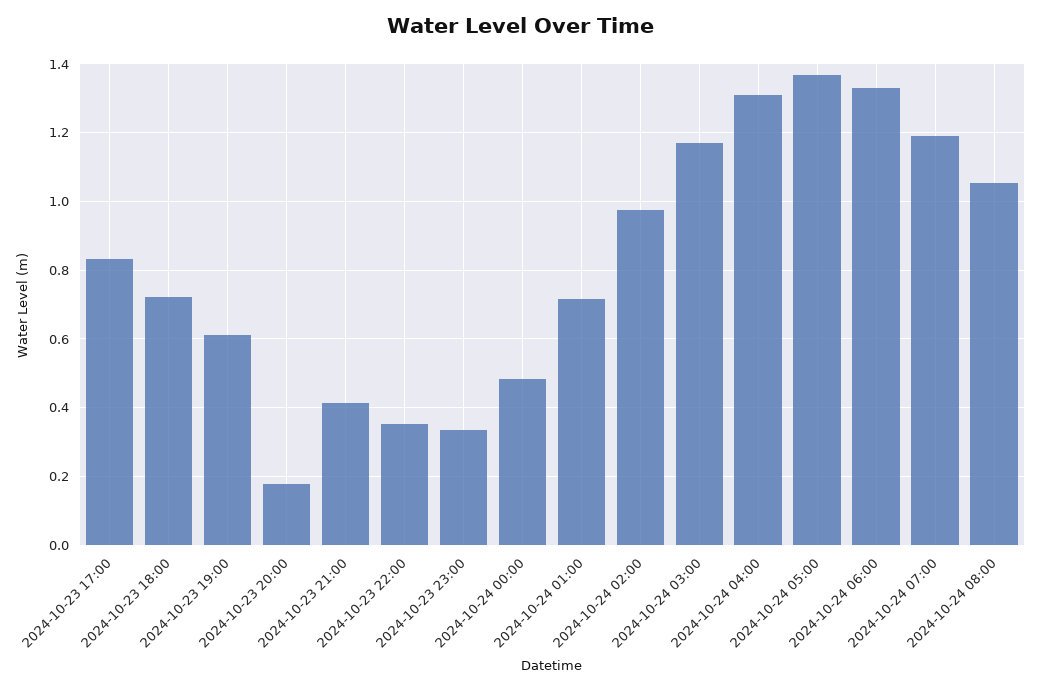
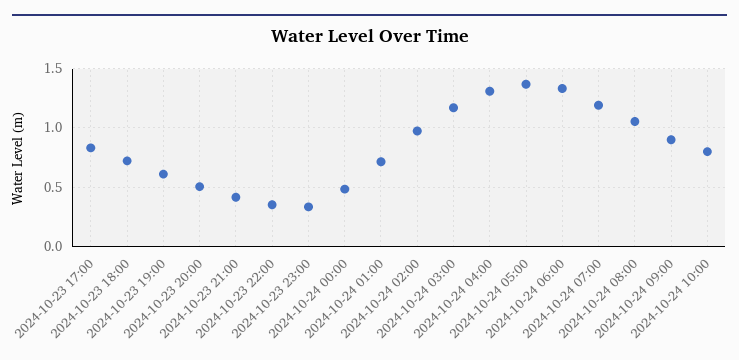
2024-10-23 20:00: 0.18 -> 0.5
2024-10-24 09:00: none -> 0.9
2024-10-24 10:00: none -> 0.8

